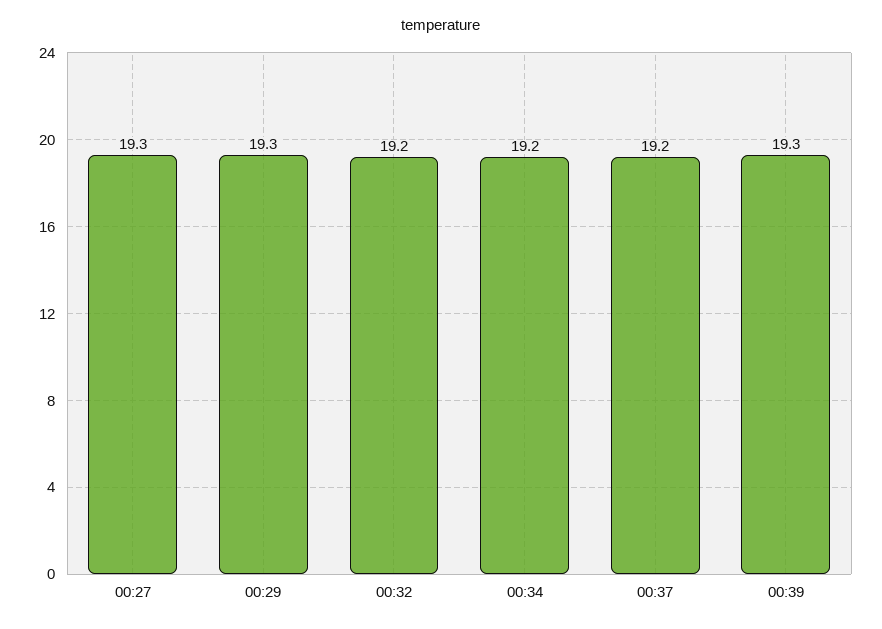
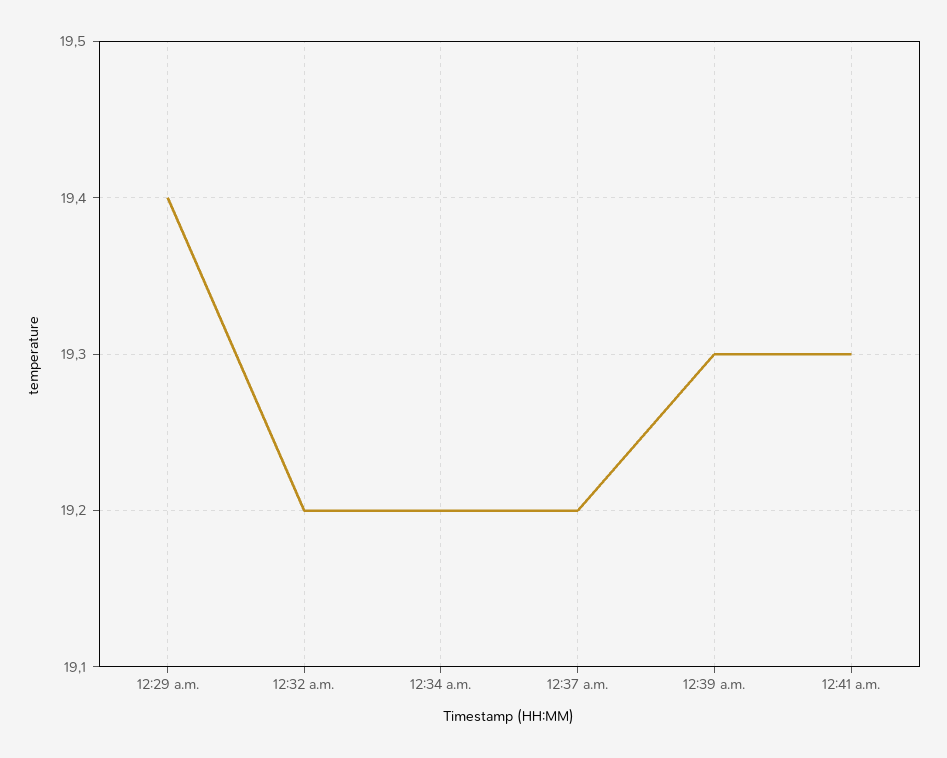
00:27: 19.3 -> none
00:29: 19.3 -> 19.4
12:41 a.m.: none -> 19.3

